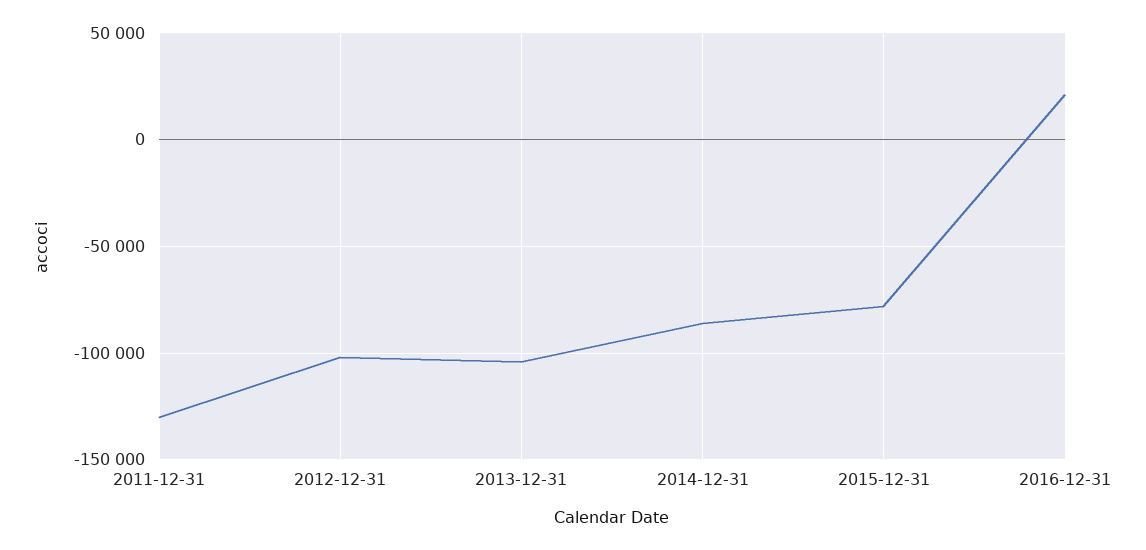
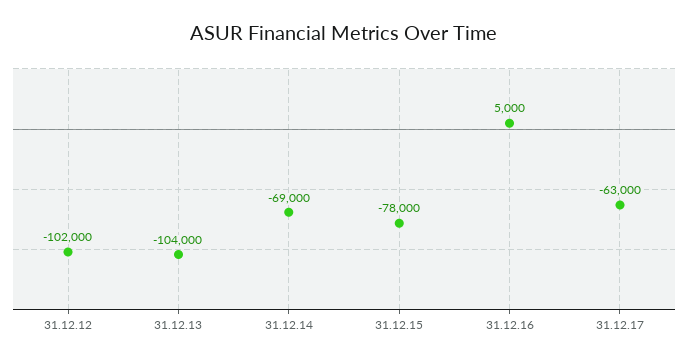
2011-12-31: -130000 -> none
2014-12-31: -85000 -> -69000
2016-12-31: 20000 -> 5000
31.12.17: none -> -63000

